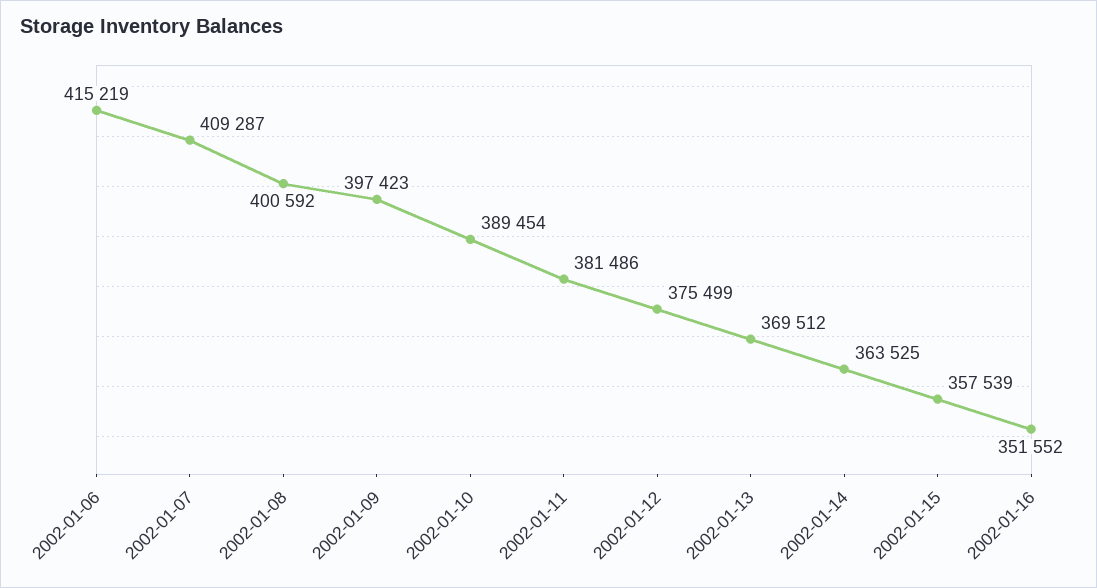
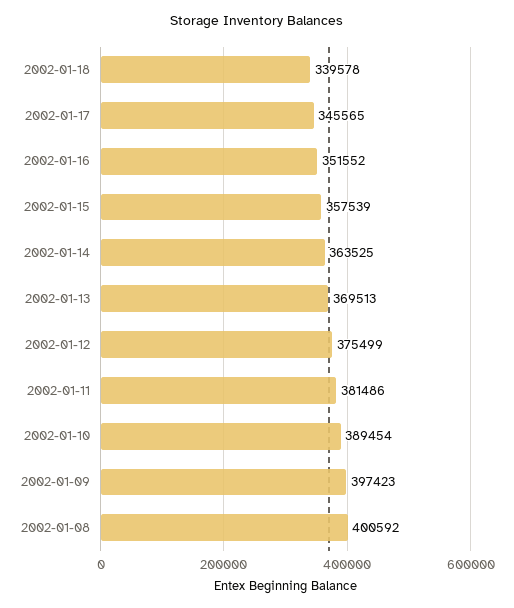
2002-01-06: 415219 -> none
2002-01-07: 409287 -> none
2002-01-13: 369512 -> 369513
2002-01-18: none -> 339578
2002-01-17: none -> 345565

